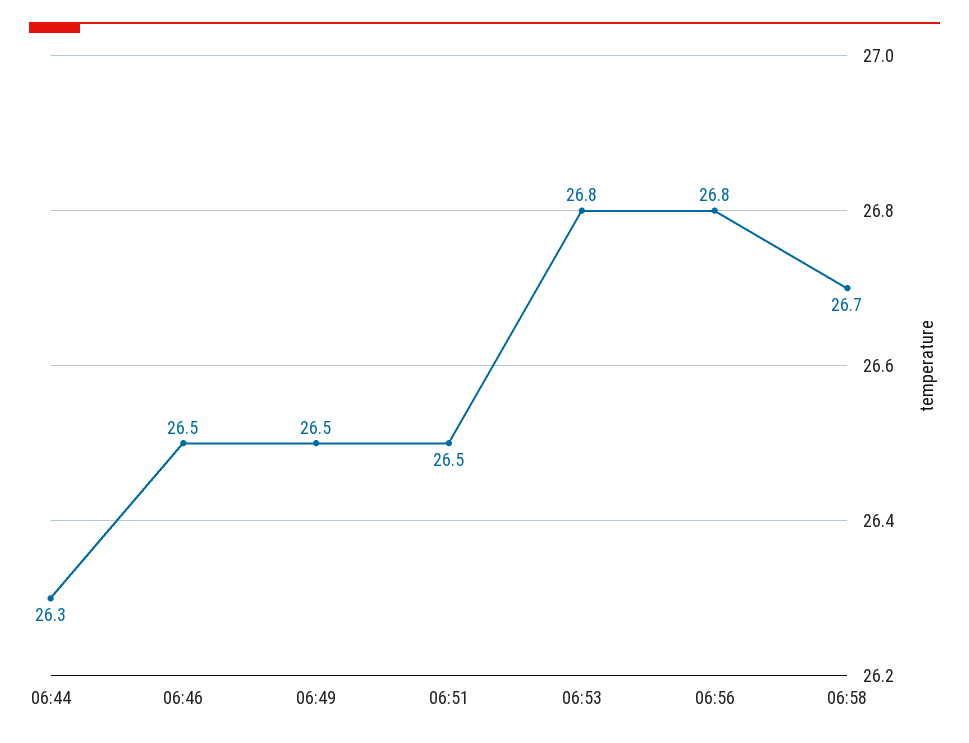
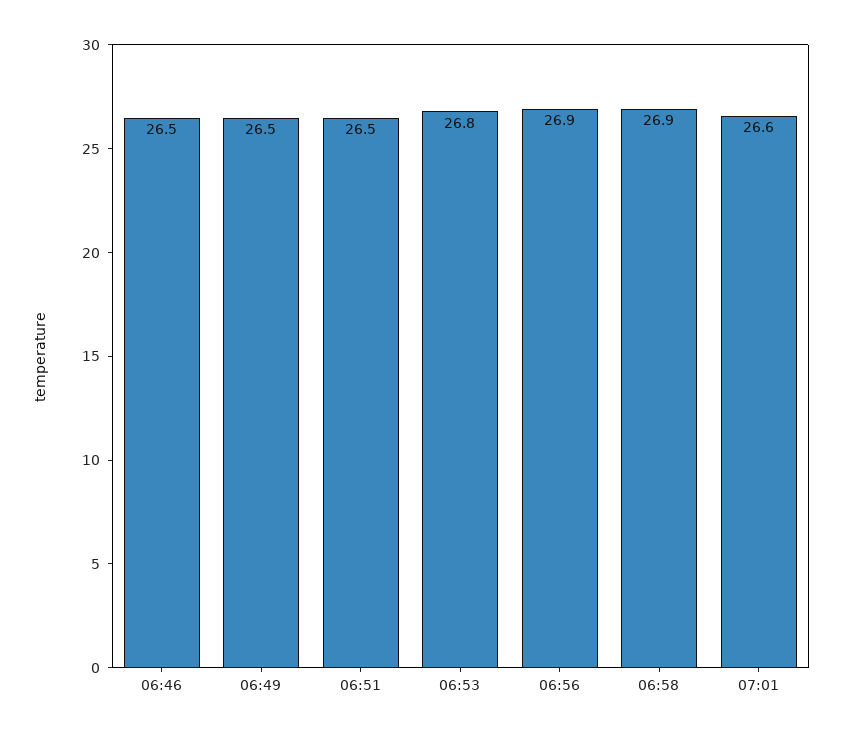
06:44: 26.3 -> none
06:56: 26.8 -> 26.9
06:58: 26.7 -> 26.9
07:01: none -> 26.6

